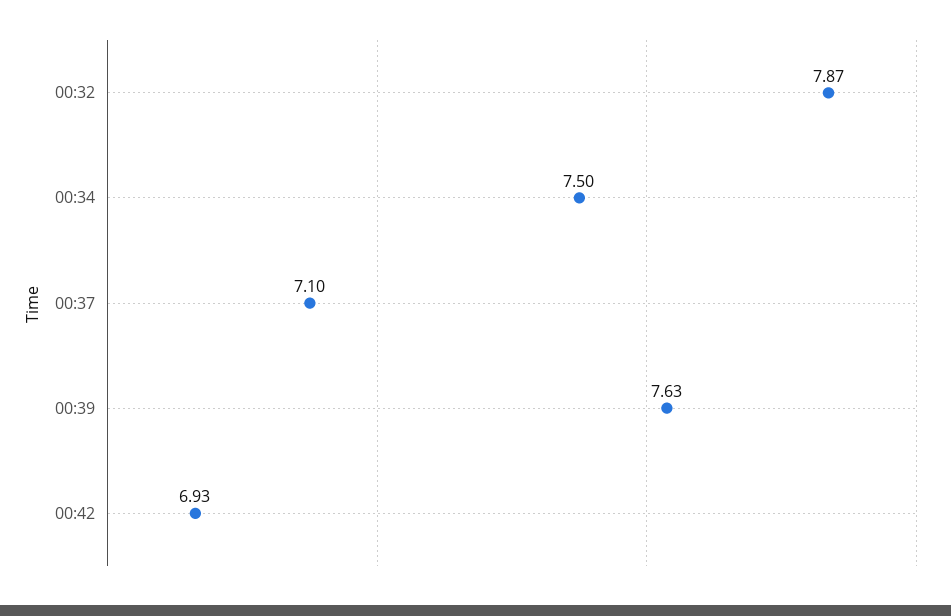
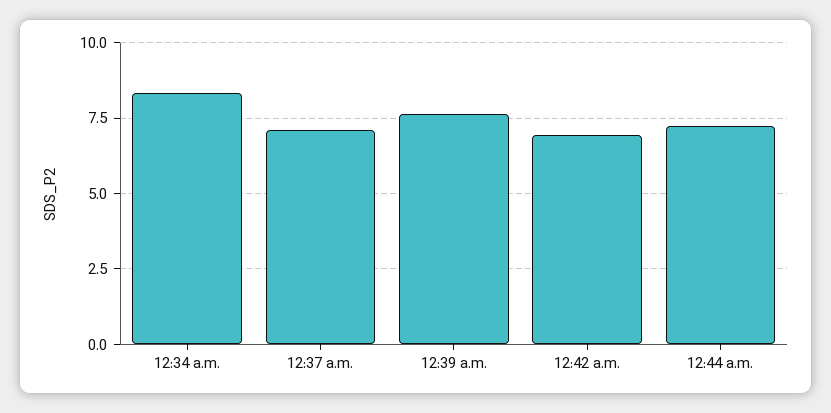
00:32: 7.87 -> none
00:34: 7.5 -> 8.25
12:44 a.m.: none -> 7.25

